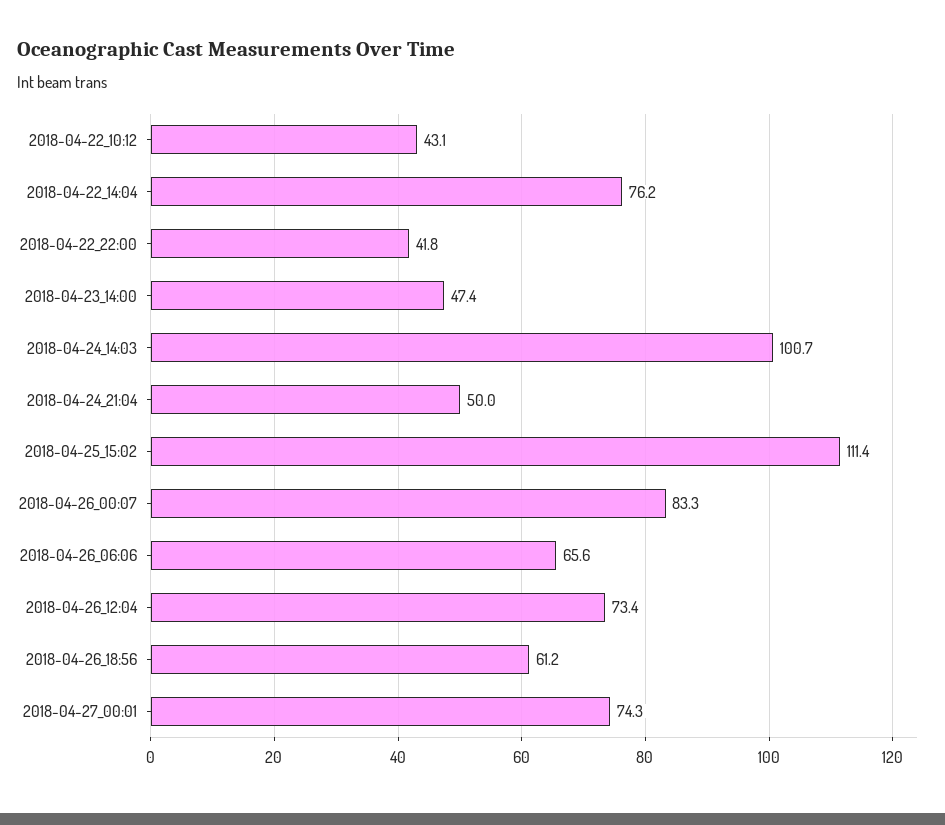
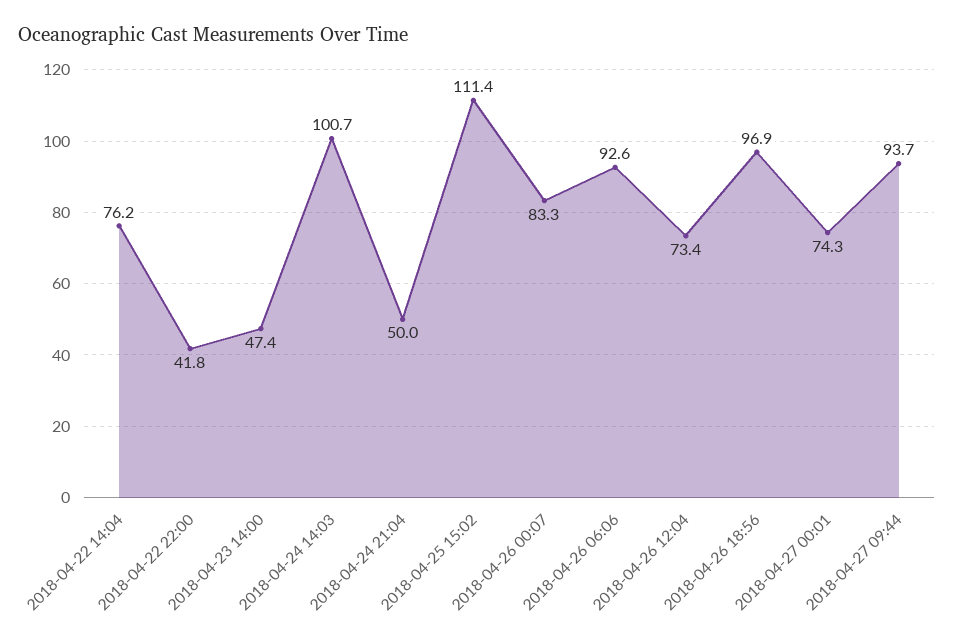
2018-04-22_10:12: 43.1 -> none
2018-04-26_06:06: 65.6 -> 92.6
2018-04-26_18:56: 61.2 -> 96.9
2018-04-27 09:44: none -> 93.7

